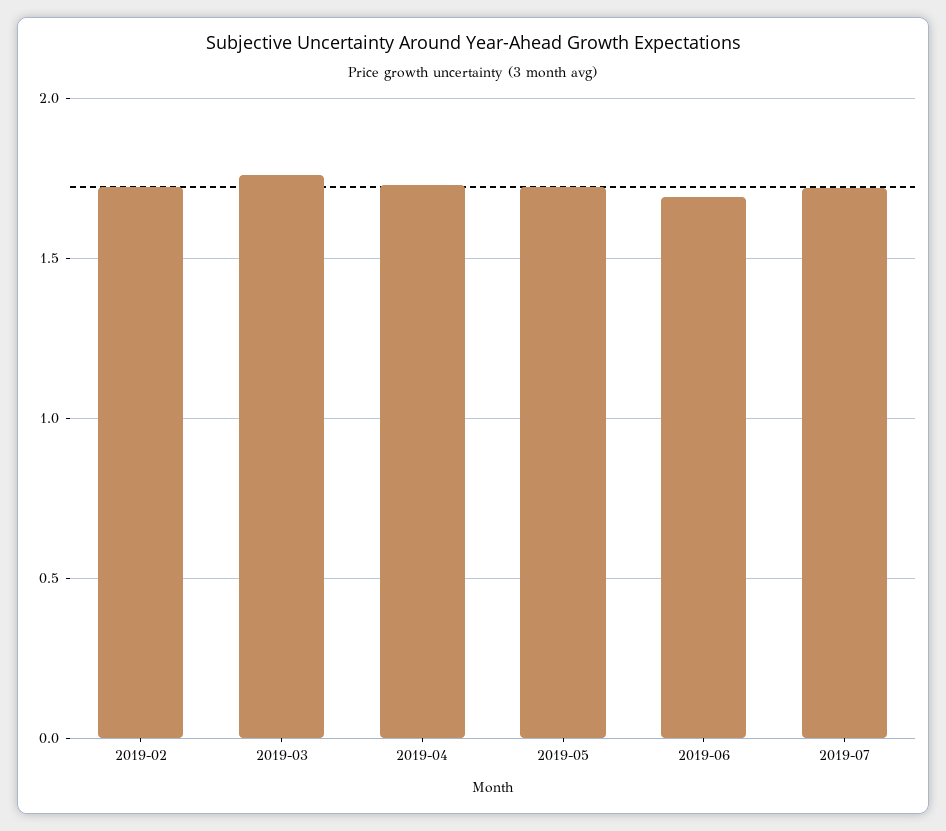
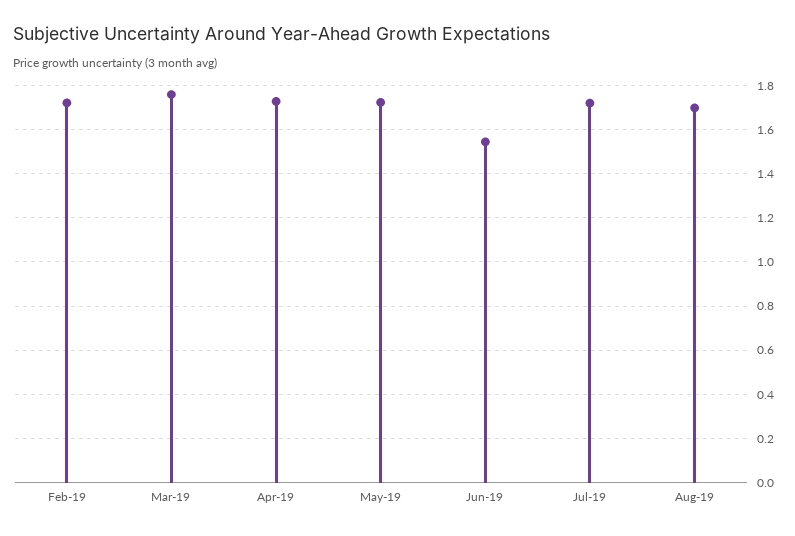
2019-06: 1.7 -> 1.55
Aug-19: none -> 1.7

